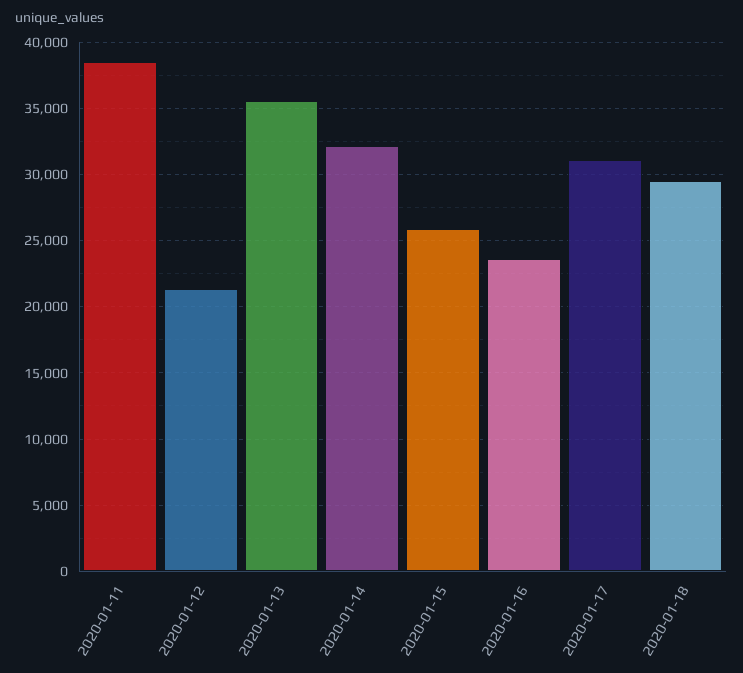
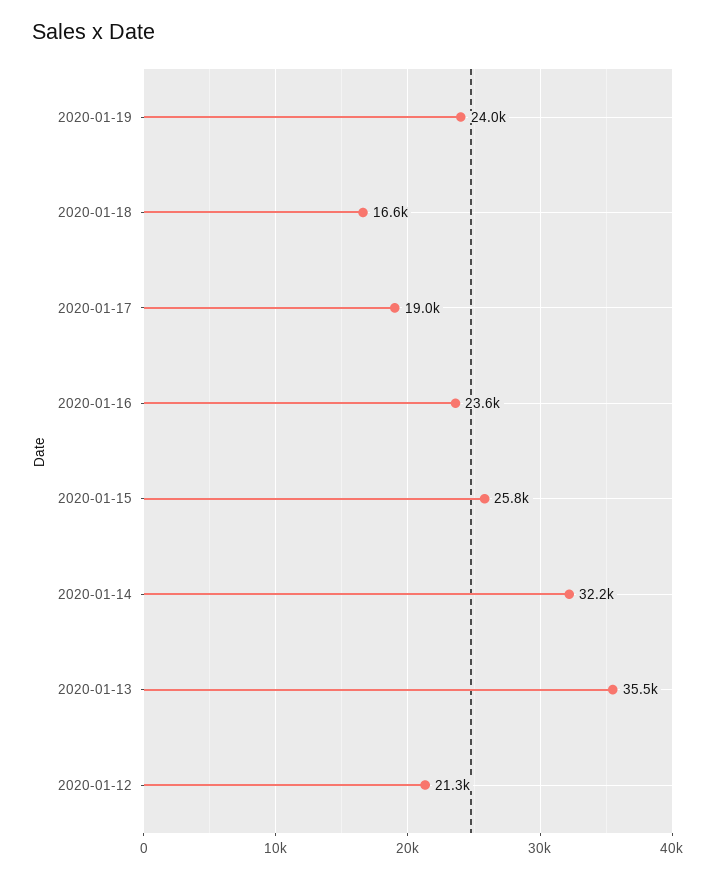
2020-01-11: 38500 -> none
2020-01-17: 31000 -> 19000
2020-01-18: 29500 -> 16600
2020-01-19: none -> 24000

